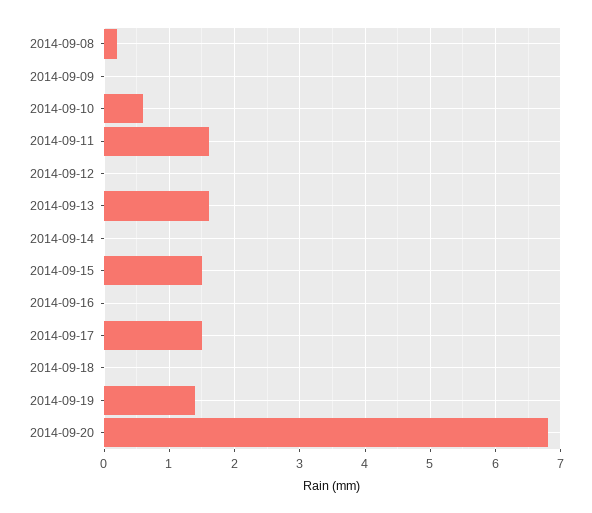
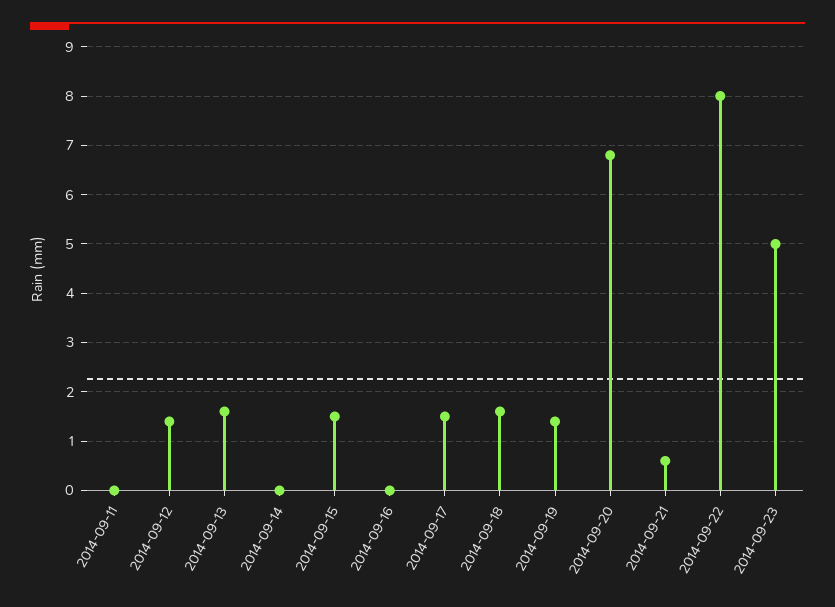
2014-09-08: 0.2 -> none
2014-09-09: 0 -> none
2014-09-10: 0.6 -> none
2014-09-11: 1.6 -> 0
2014-09-12: 0 -> 1.5
2014-09-18: 0 -> 1.5
2014-09-21: none -> 0.5
2014-09-22: none -> 8
2014-09-23: none -> 5

